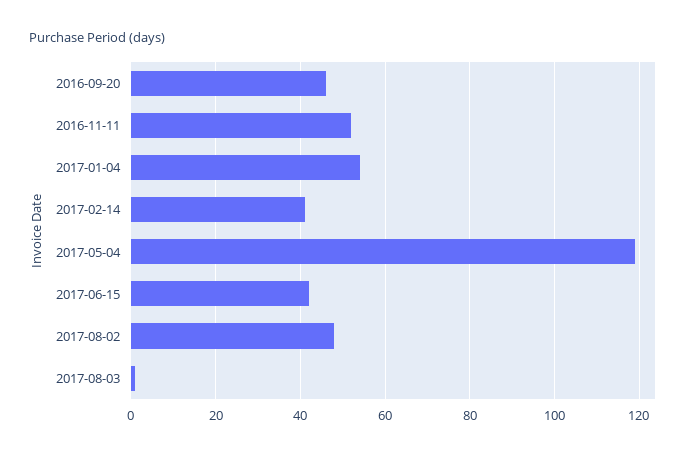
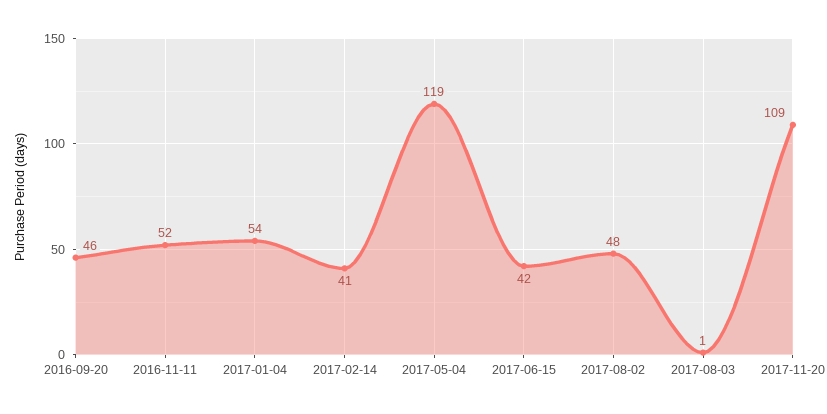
2017-11-20: none -> 109

